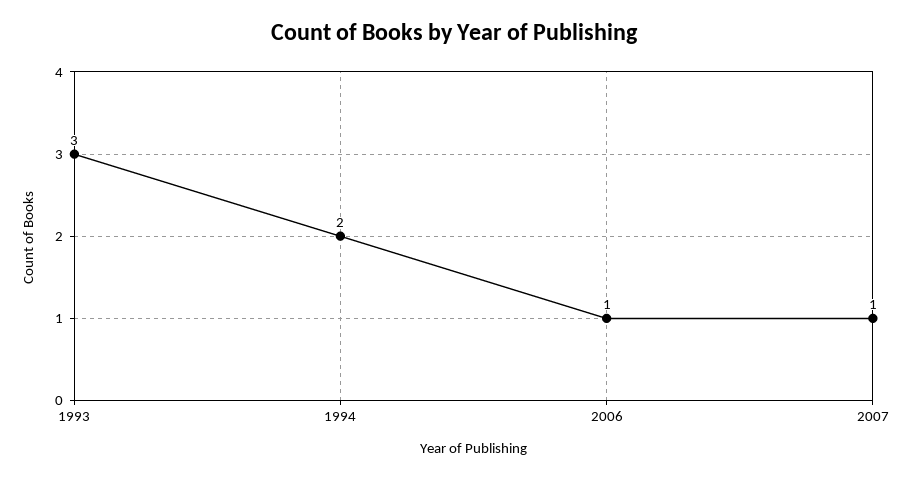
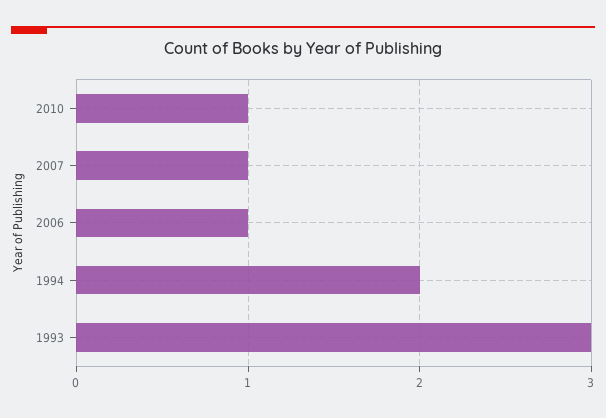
2010: none -> 1

